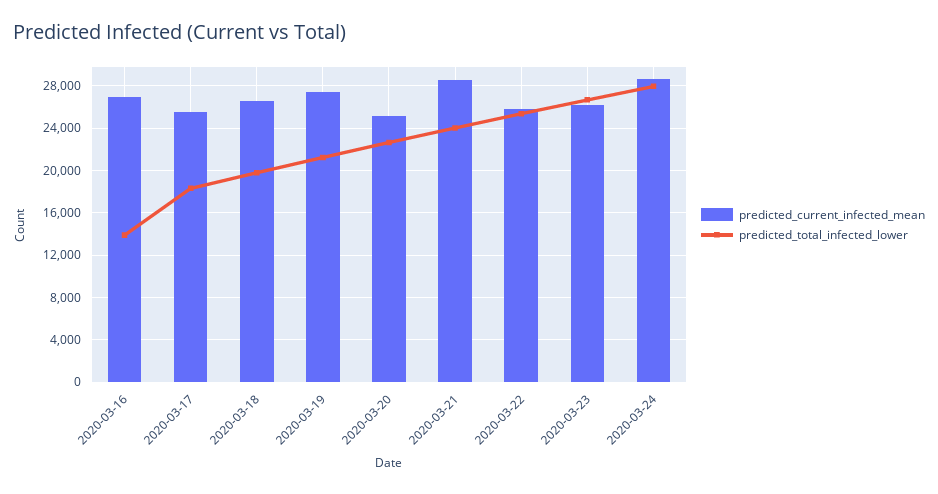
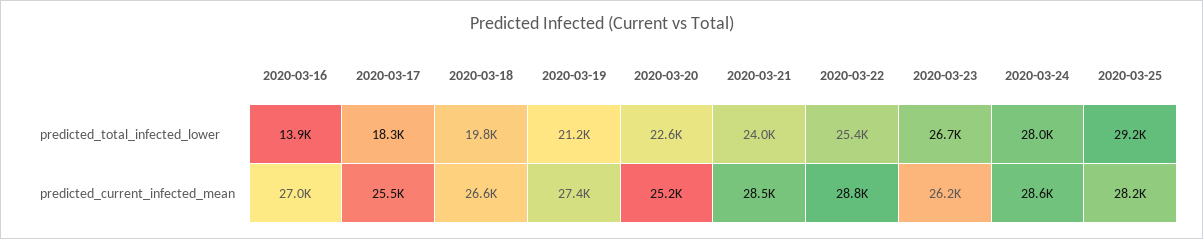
predicted_current_infected_mean, 2020-03-22: 26000 -> 28800
predicted_total_infected_lower, 2020-03-25: none -> 29200
predicted_current_infected_mean, 2020-03-25: none -> 28200

